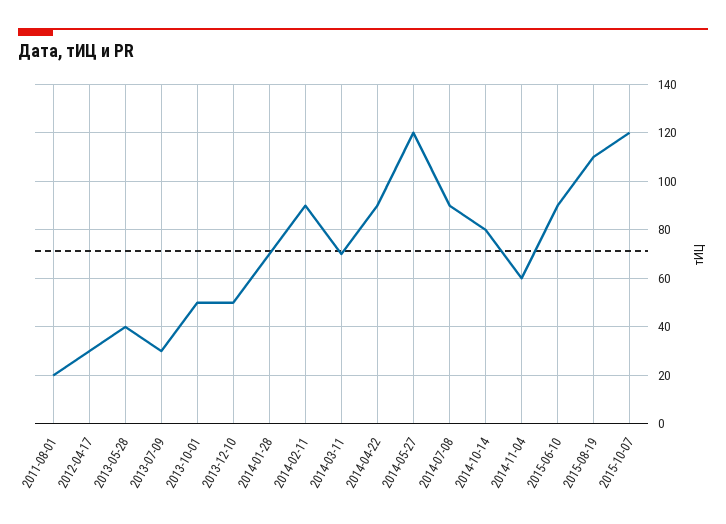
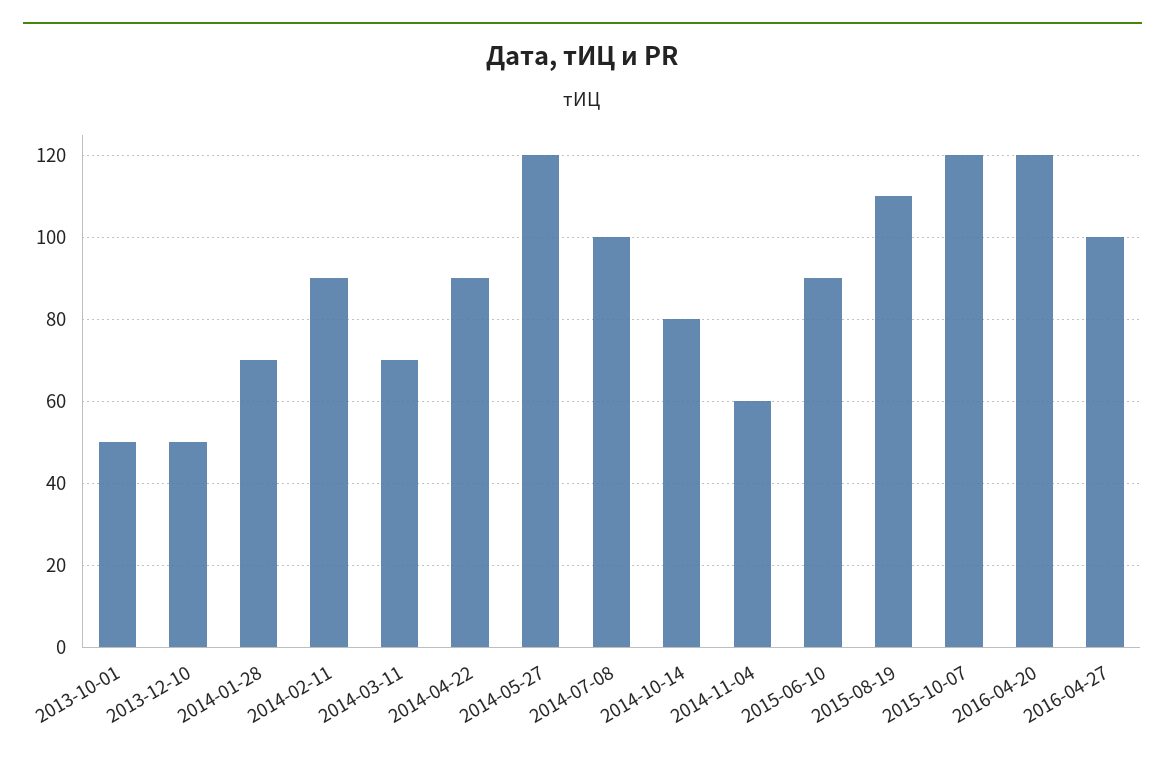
2011-08-01: 20 -> none
2012-04-17: 30 -> none
2013-05-28: 40 -> none
2013-07-09: 30 -> none
2014-07-08: 90 -> 100
2016-04-20: none -> 120
2016-04-27: none -> 100

